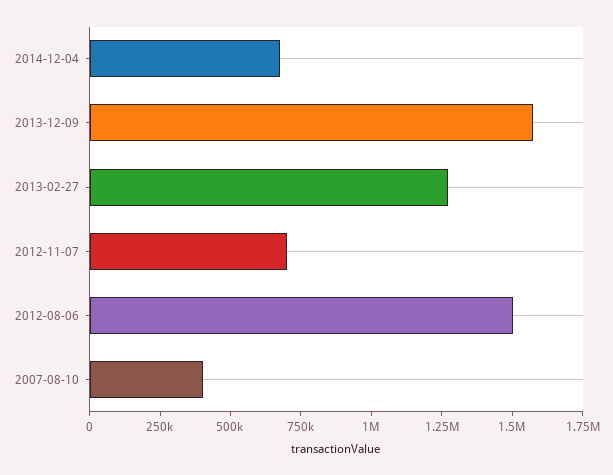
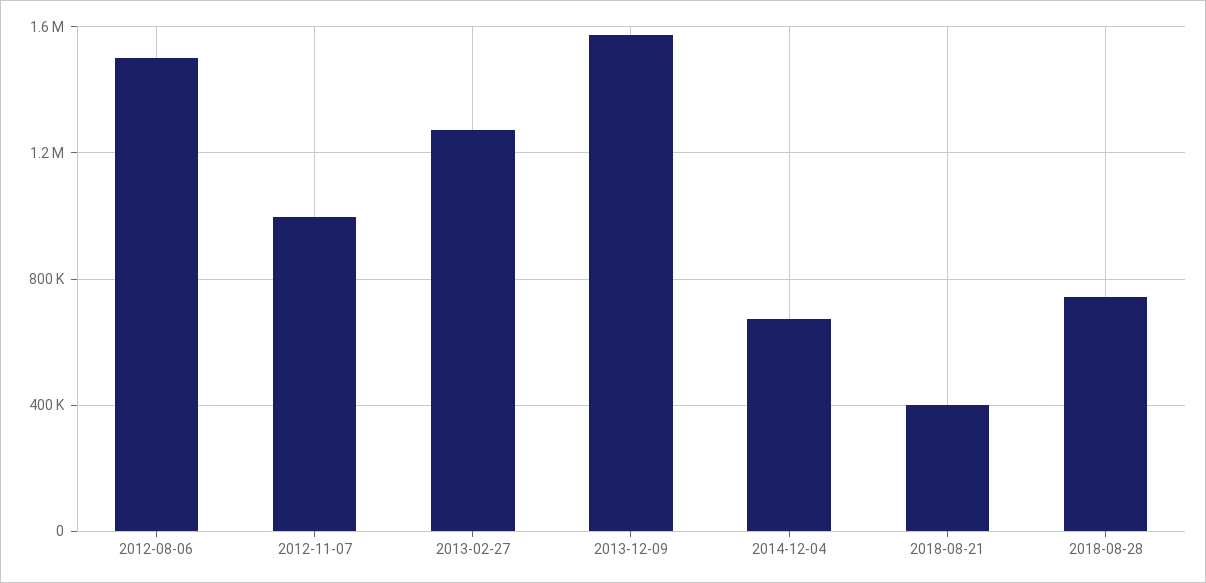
2012-11-07: 700000 -> 1000000
2007-08-10: 400000 -> none
2018-08-21: none -> 400000
2018-08-28: none -> 750000

